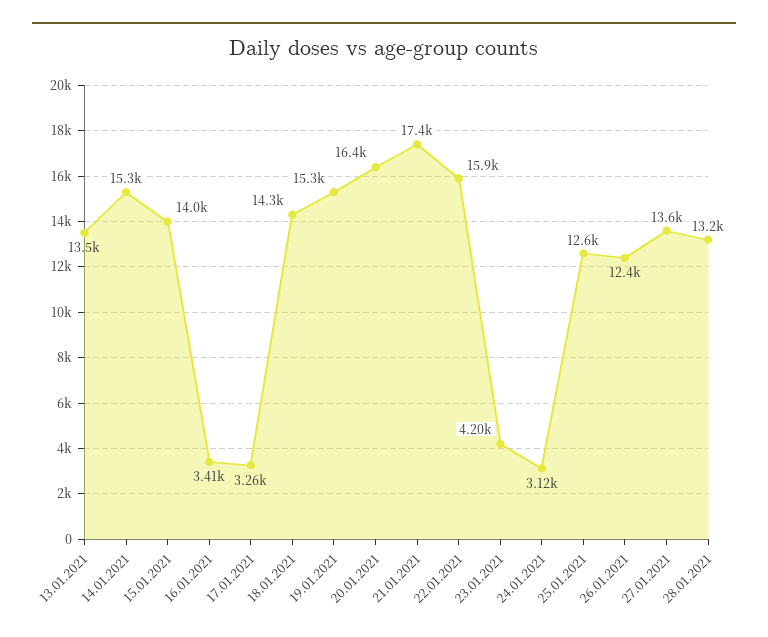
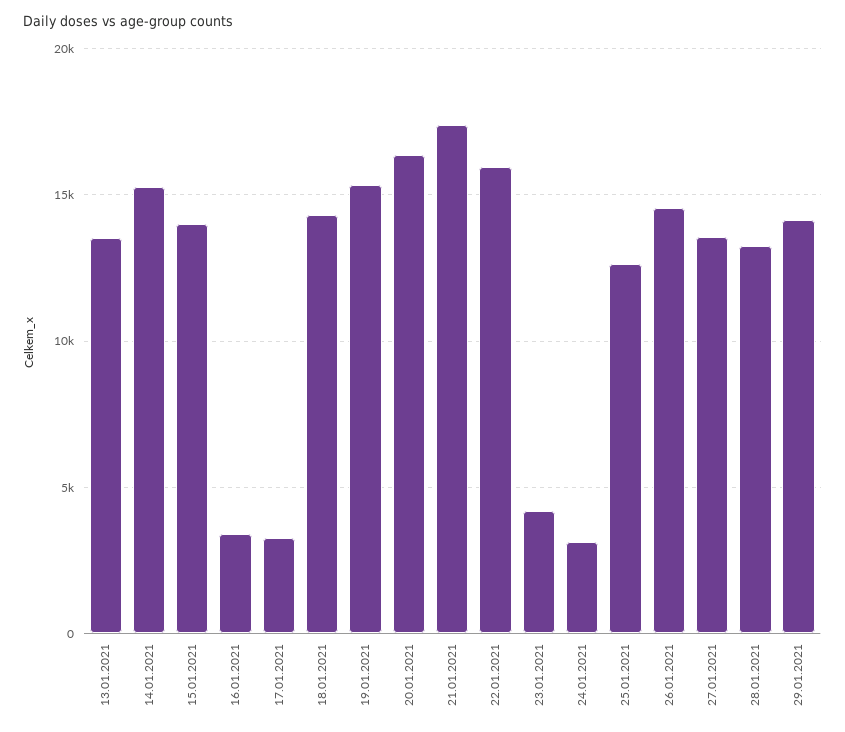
26.01.2021: 12400 -> 14500
29.01.2021: none -> 14000

